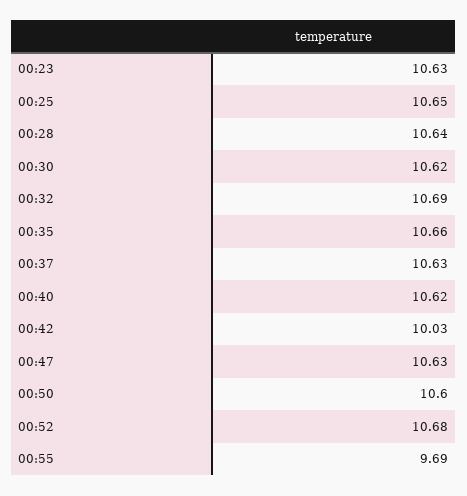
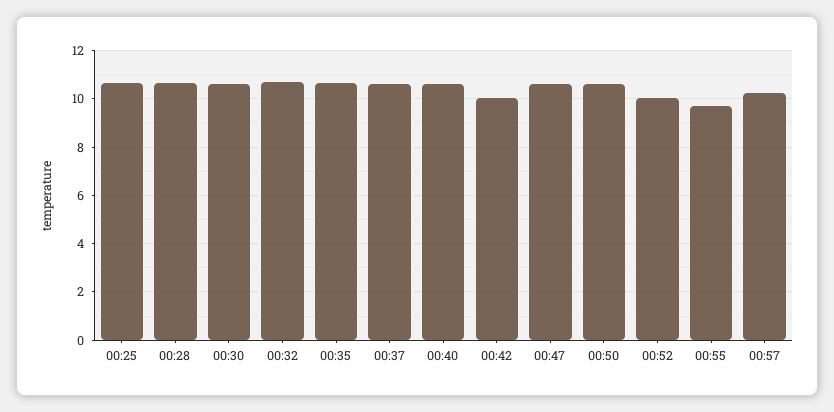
00:23: 10.63 -> none
00:52: 10.68 -> 10
00:57: none -> 10.25

